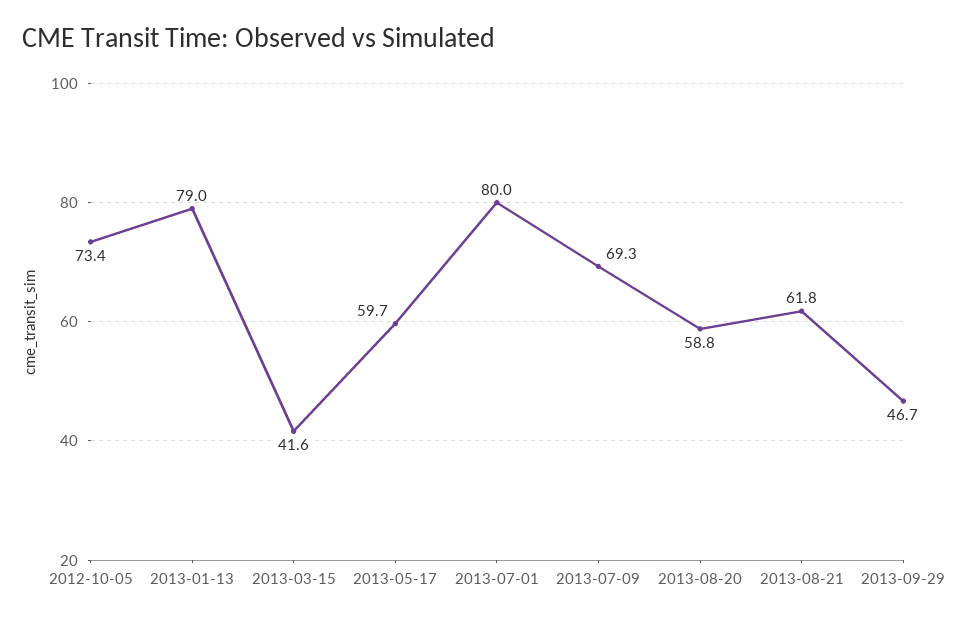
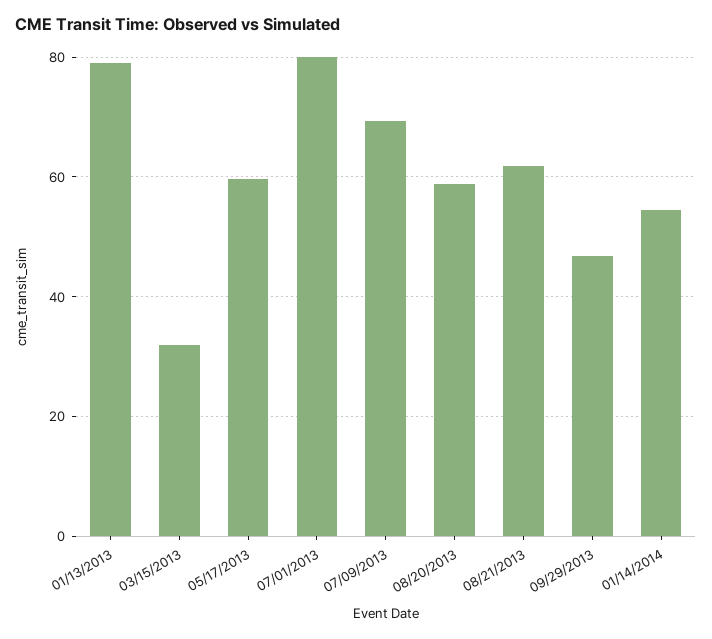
2012-10-05: 73.4 -> none
2013-03-15: 41.6 -> 32
01/14/2014: none -> 54

